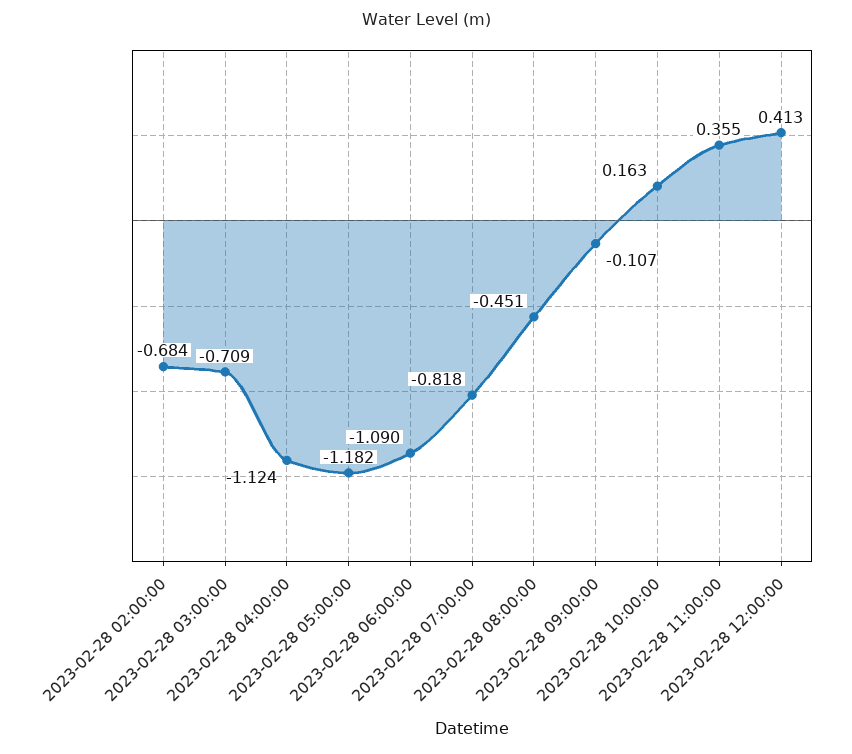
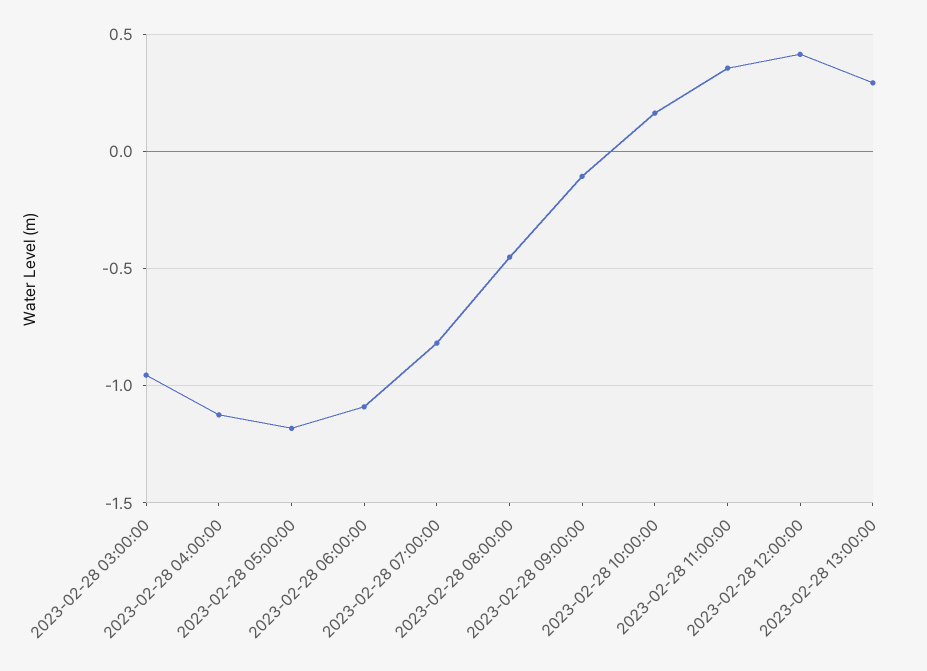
2023-02-28 02:00:00: -0.684 -> none
2023-02-28 03:00:00: -0.709 -> -0.95
2023-02-28 13:00:00: none -> 0.3

